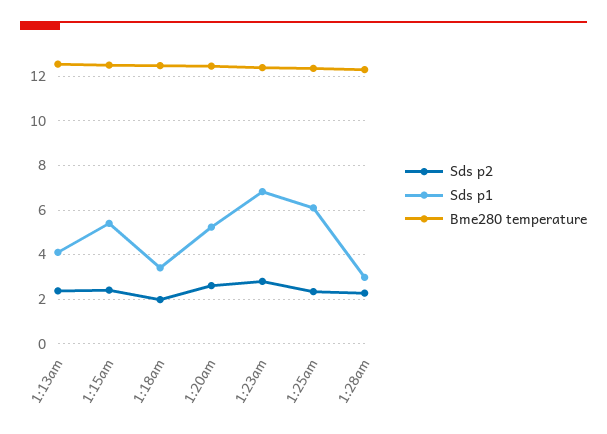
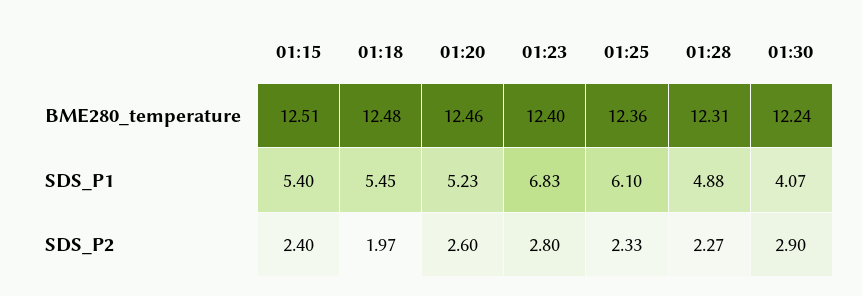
Sds p2, 1:13am: 2.5 -> none
Sds p1, 1:13am: 4 -> none
Bme280 temperature, 1:13am: 12.5 -> none
Sds p1, 1:18am: 3.5 -> 5.45
Sds p1, 1:28am: 3 -> 4.88
Bme280 temperature, 01:30: none -> 12.24
Sds p1, 01:30: none -> 4.07
Sds p2, 01:30: none -> 2.9

